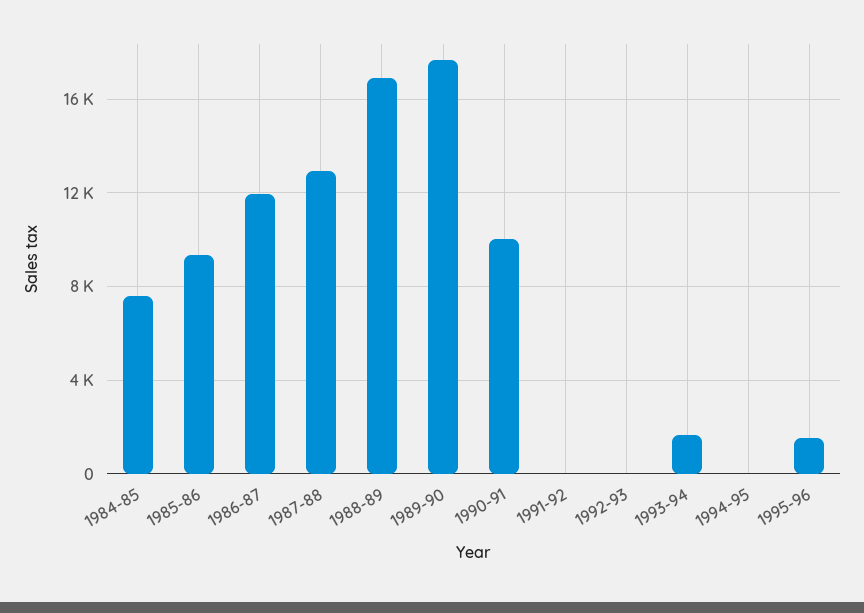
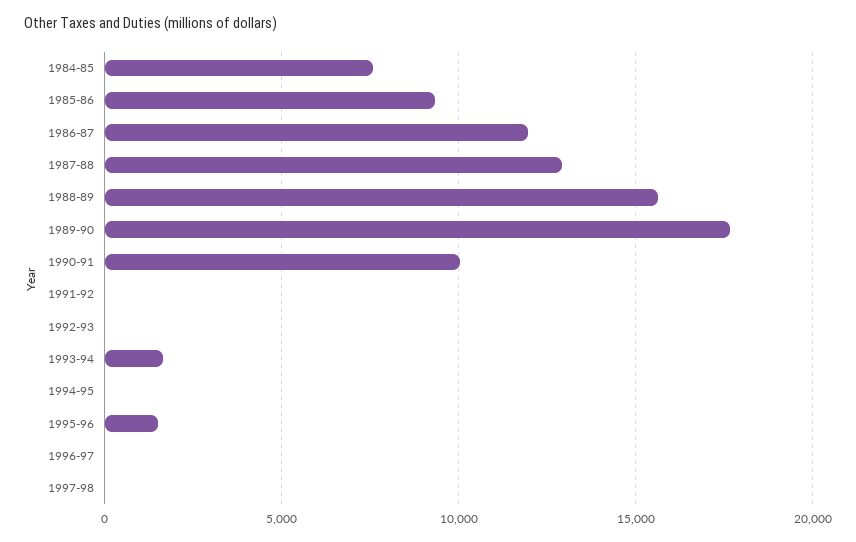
1988-89: 17000 -> 15500
1996-97: none -> 0
1997-98: none -> 0

